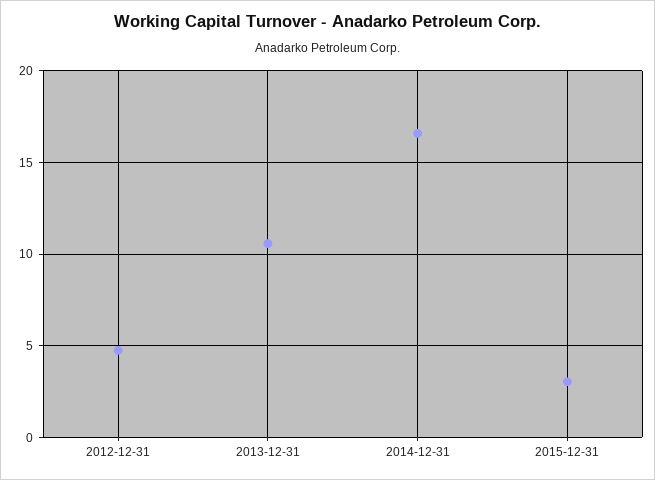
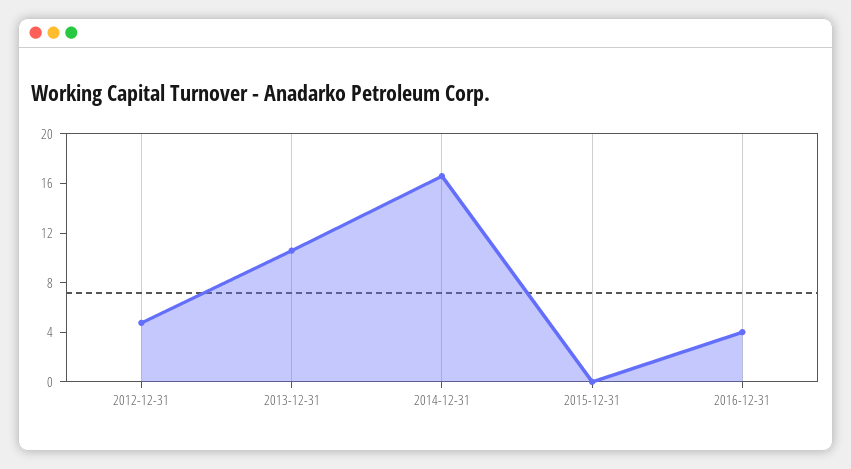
2015-12-31: 3 -> 0
2016-12-31: none -> 4

